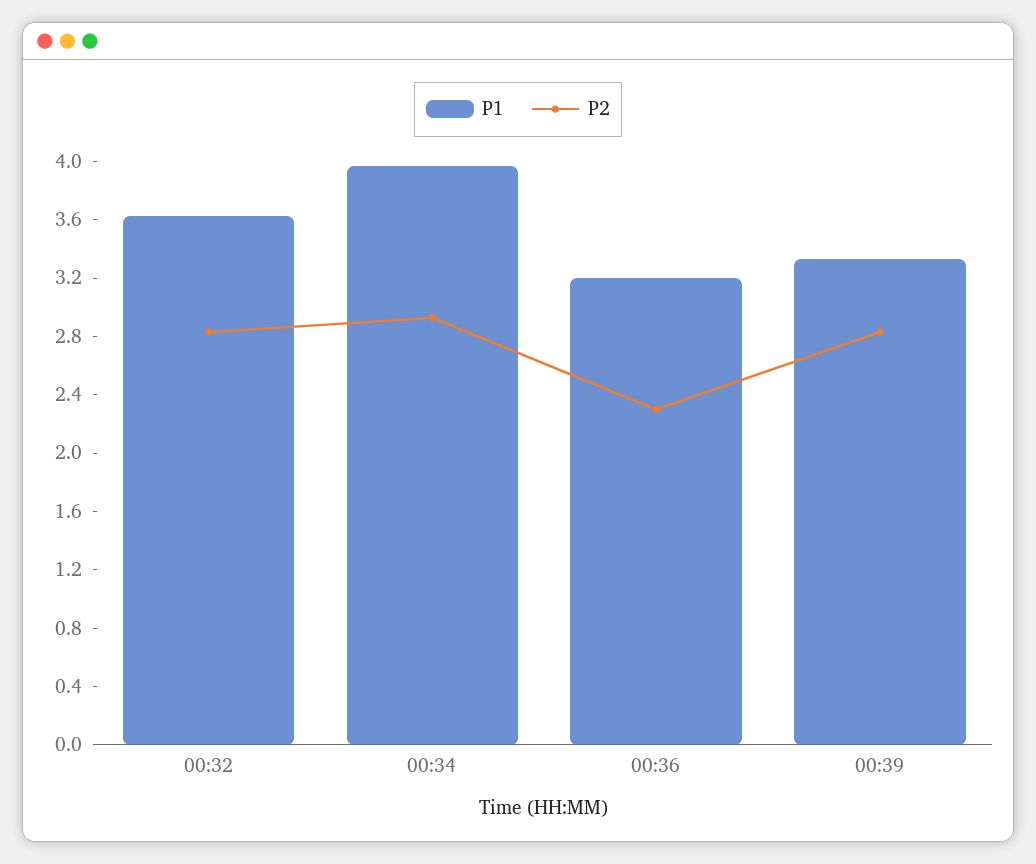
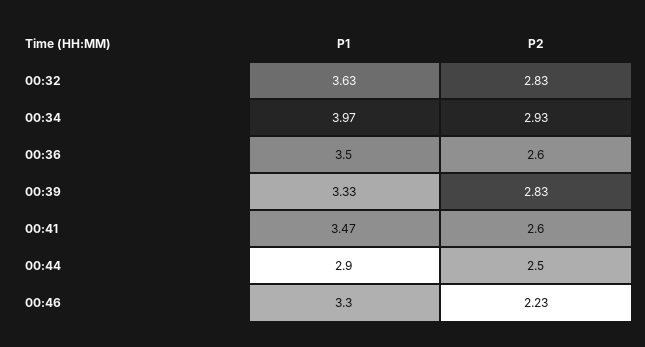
P1, 00:36: 3.2 -> 3.5
P2, 00:36: 2.3 -> 2.6
P1, 00:41: none -> 3.47
P2, 00:41: none -> 2.6
P1, 00:44: none -> 2.9
P2, 00:44: none -> 2.5
P1, 00:46: none -> 3.3
P2, 00:46: none -> 2.23

